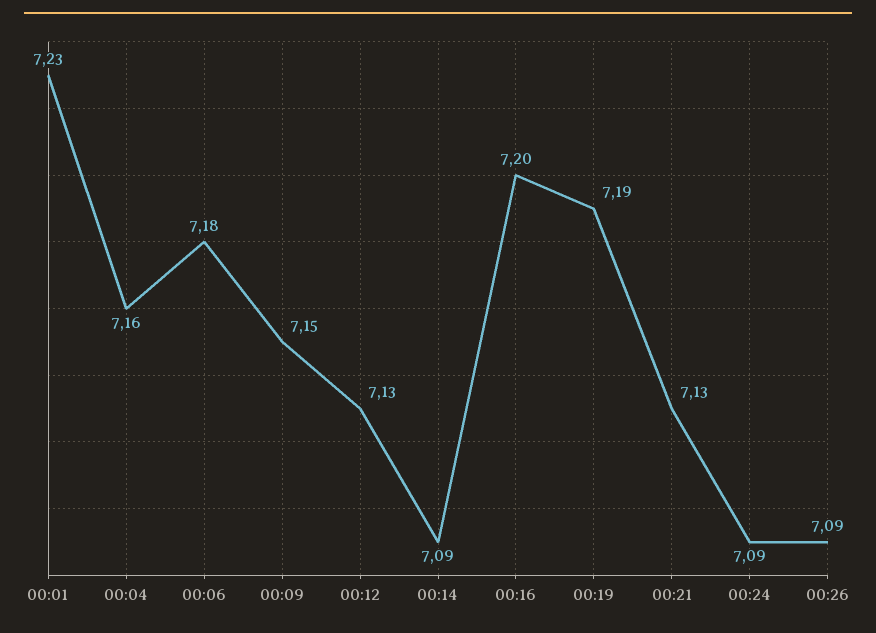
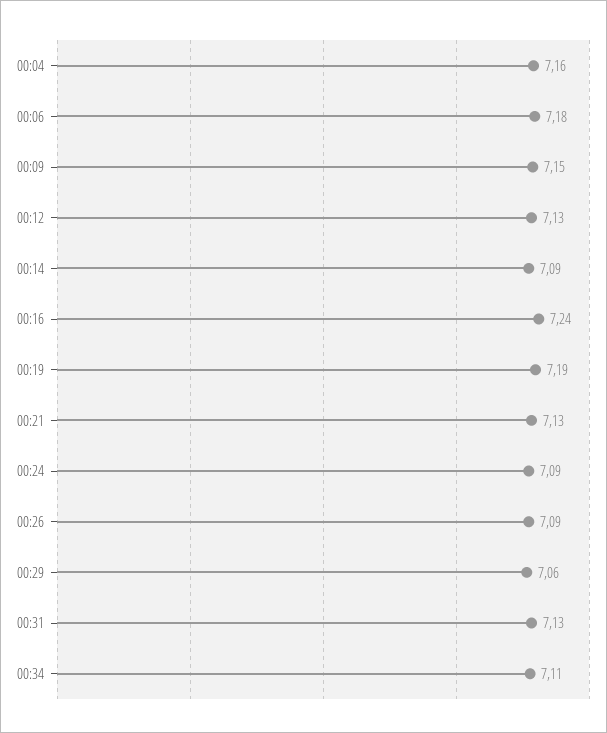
00:01: 7.23 -> none
00:16: 7.2 -> 7.24
00:29: none -> 7.06
00:31: none -> 7.13
00:34: none -> 7.11

